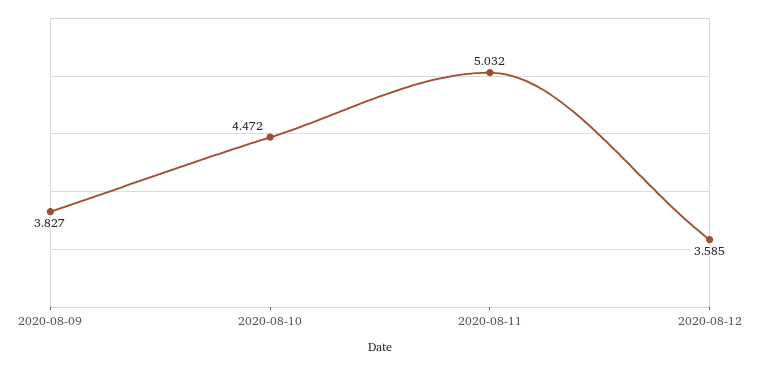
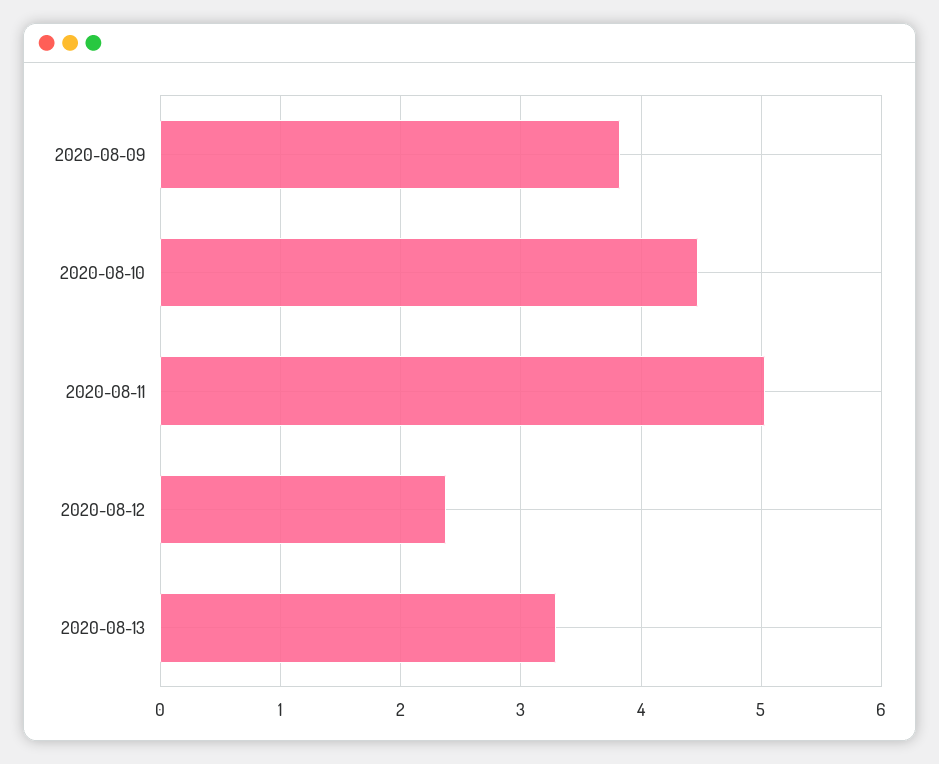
2020-08-12: 3.585 -> 2.4
2020-08-13: none -> 3.3

